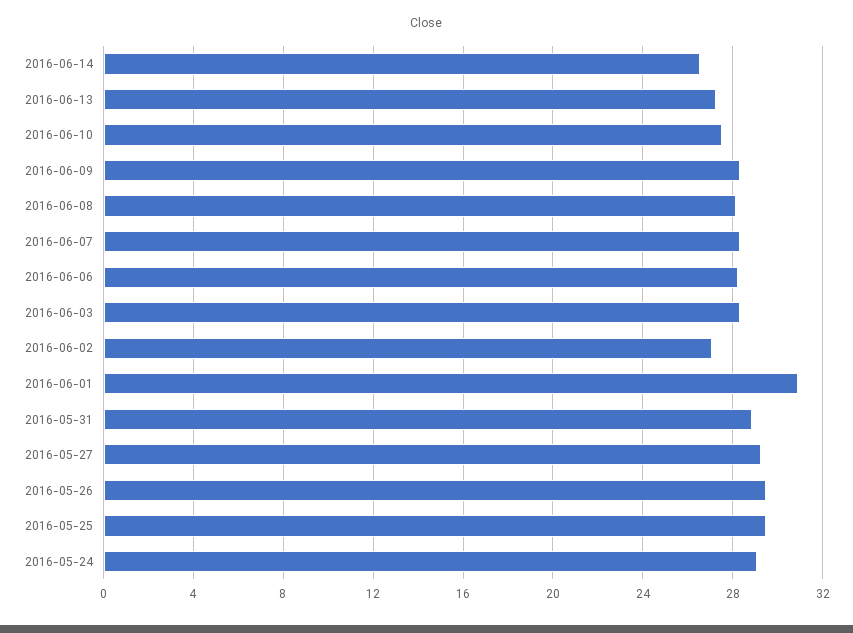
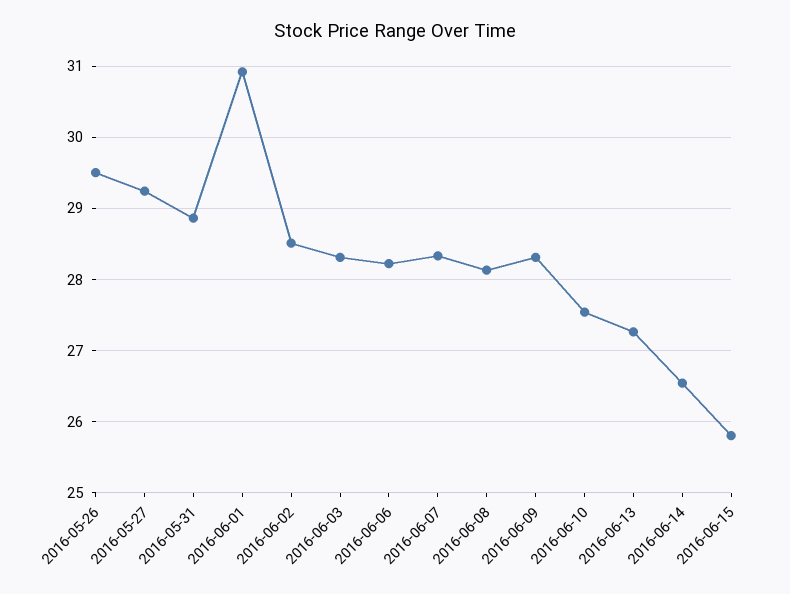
2016-06-02: 27 -> 28.5
2016-05-25: 29.5 -> none
2016-05-24: 29 -> none
2016-06-15: none -> 25.8

